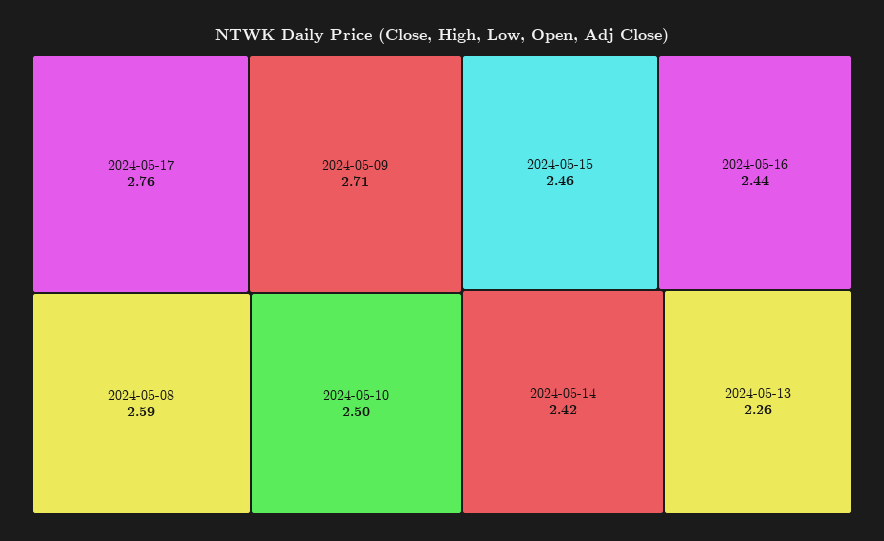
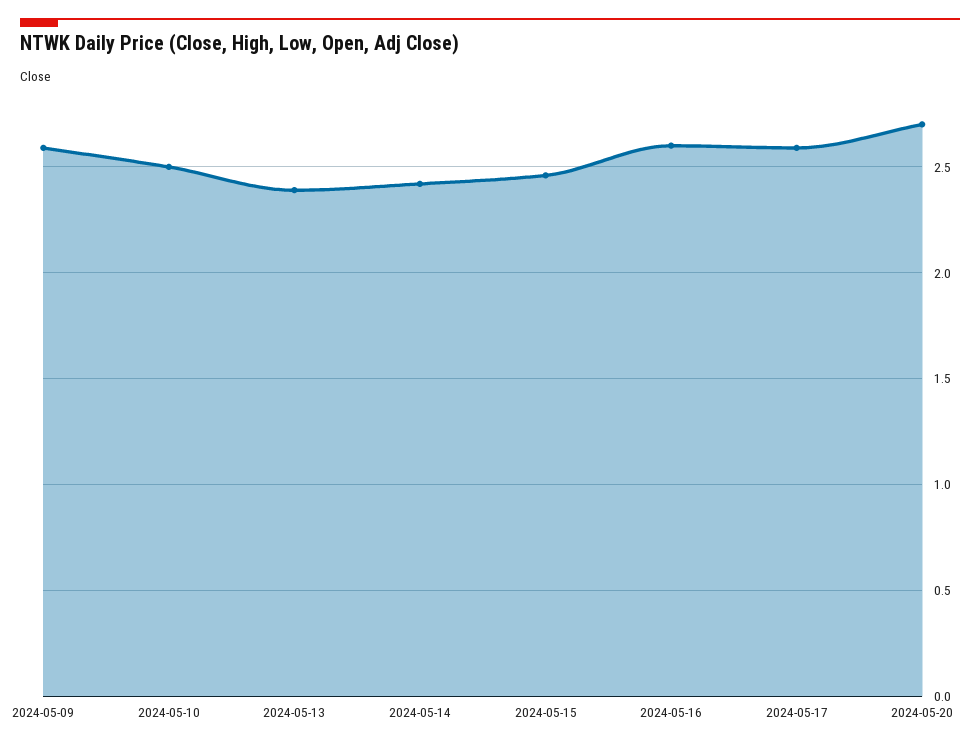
2024-05-17: 2.76 -> 2.6
2024-05-09: 2.71 -> 2.6
2024-05-08: 2.59 -> none
2024-05-16: 2.44 -> 2.6
2024-05-13: 2.26 -> 2.4
2024-05-20: none -> 2.7

